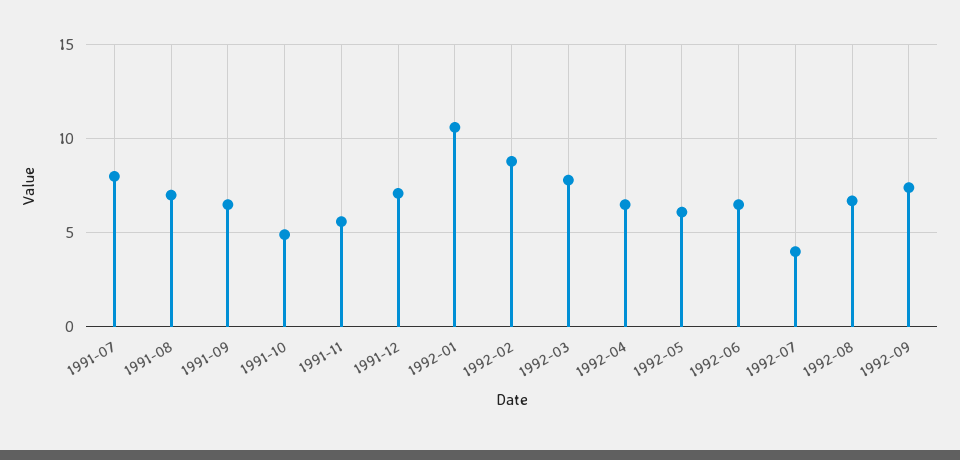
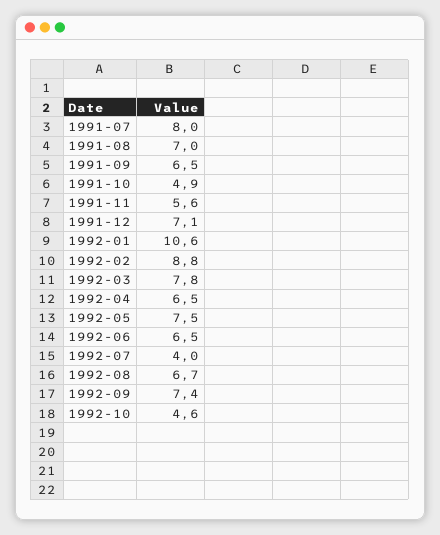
1992-05: 6 -> 7.5
1992-10: none -> 4.6

